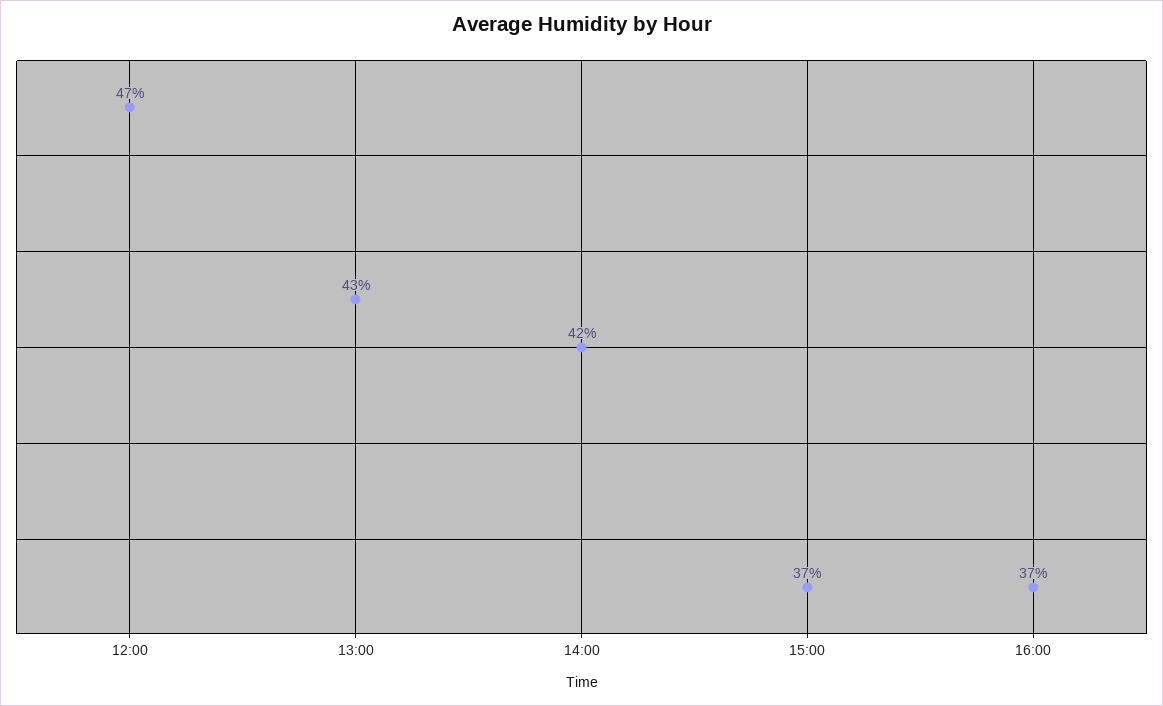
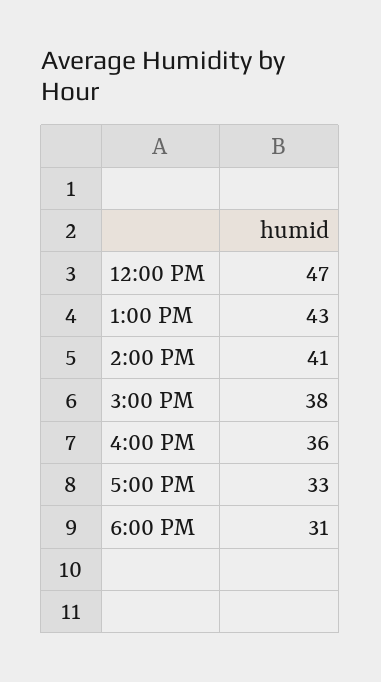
14:00: 42 -> 41
15:00: 37 -> 38
16:00: 37 -> 36
5:00 PM: none -> 33
6:00 PM: none -> 31

